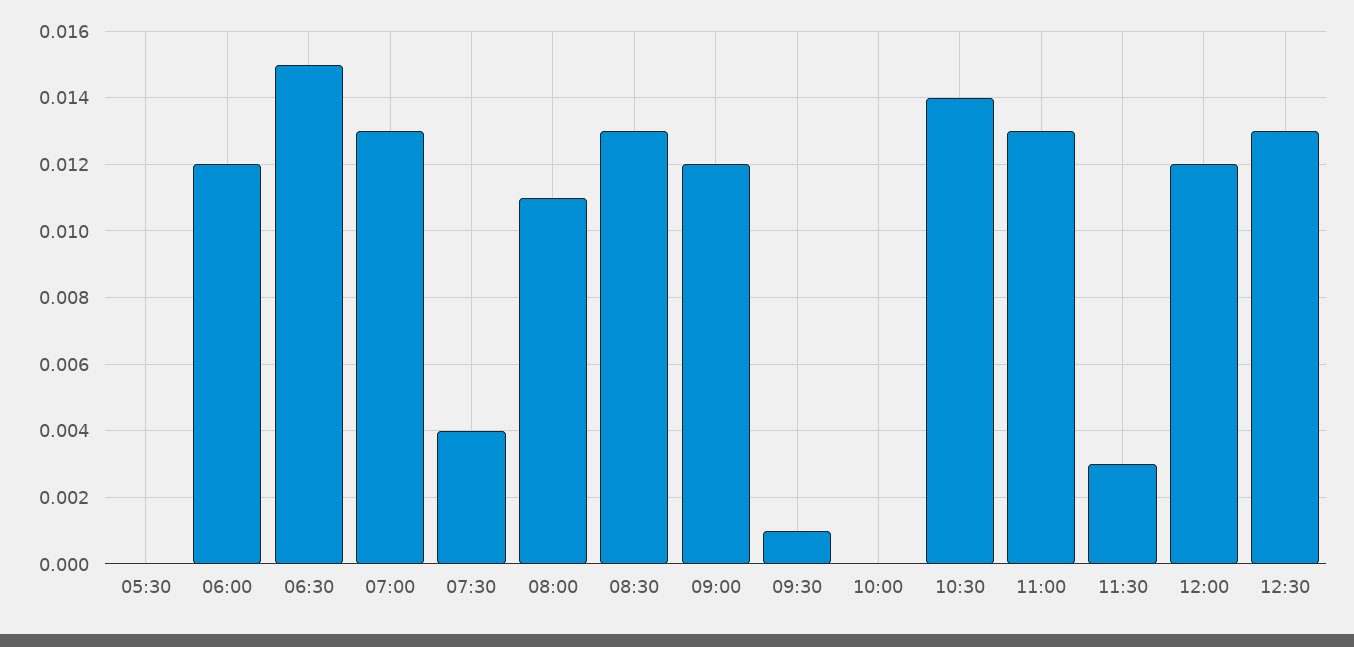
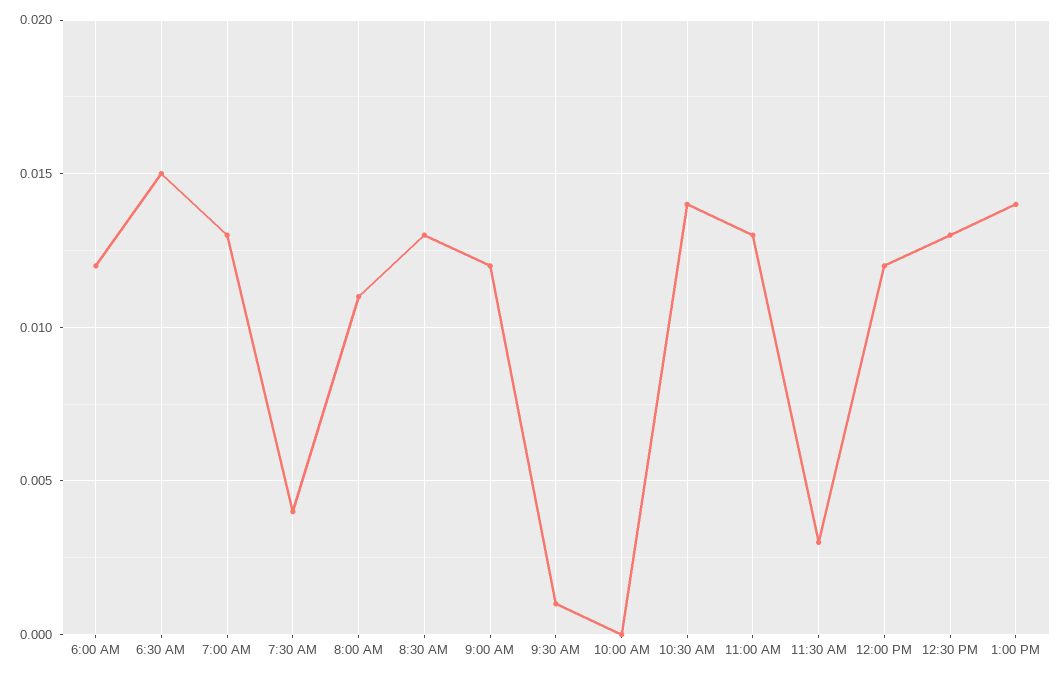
05:30: 0 -> none
1:00 PM: none -> 0.014

